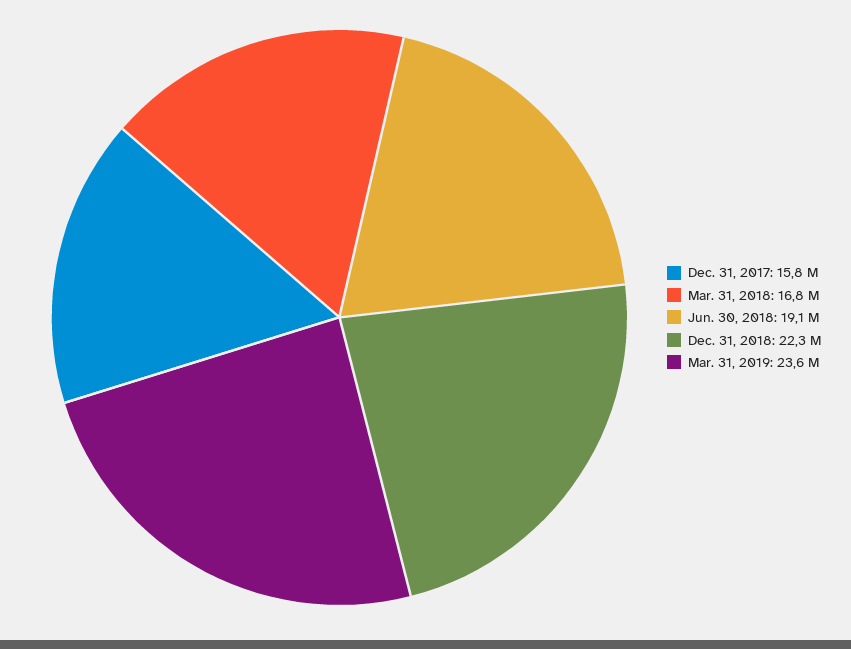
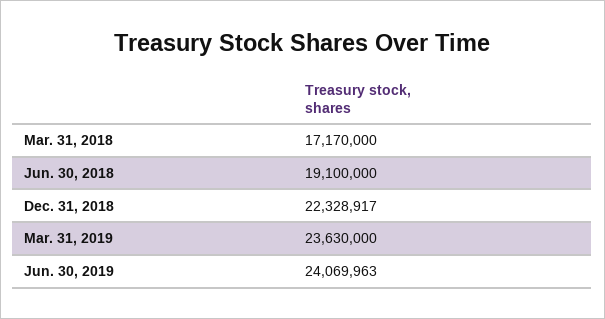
Dec. 31, 2017: 15800000 -> none
Mar. 31, 2018: 16800000 -> 17170000
Jun. 30, 2019: none -> 24069963

